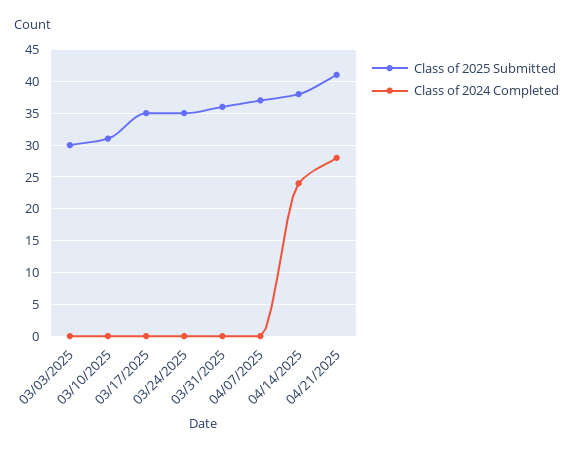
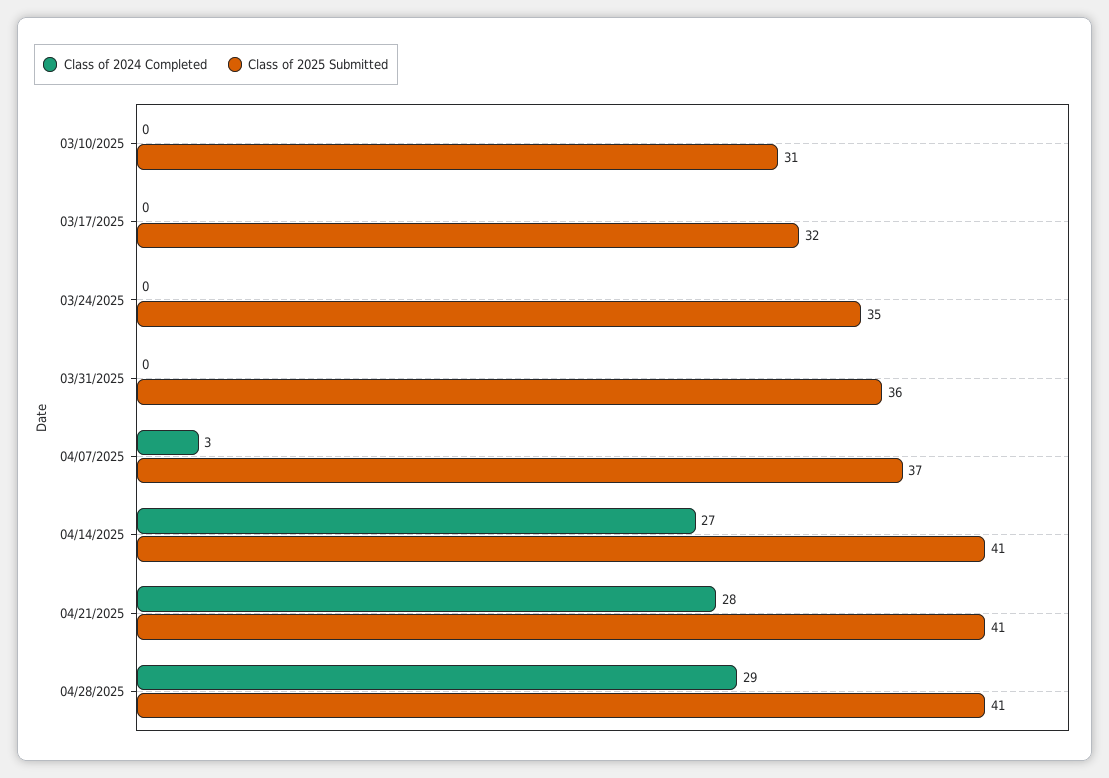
Class of 2025 Submitted, 03/03/2025: 30 -> none
Class of 2024 Completed, 03/03/2025: 0 -> none
Class of 2025 Submitted, 03/17/2025: 35 -> 32
Class of 2024 Completed, 04/07/2025: 0 -> 3
Class of 2025 Submitted, 04/14/2025: 38 -> 41
Class of 2024 Completed, 04/14/2025: 24 -> 27
Class of 2024 Completed, 04/28/2025: none -> 29
Class of 2025 Submitted, 04/28/2025: none -> 41

